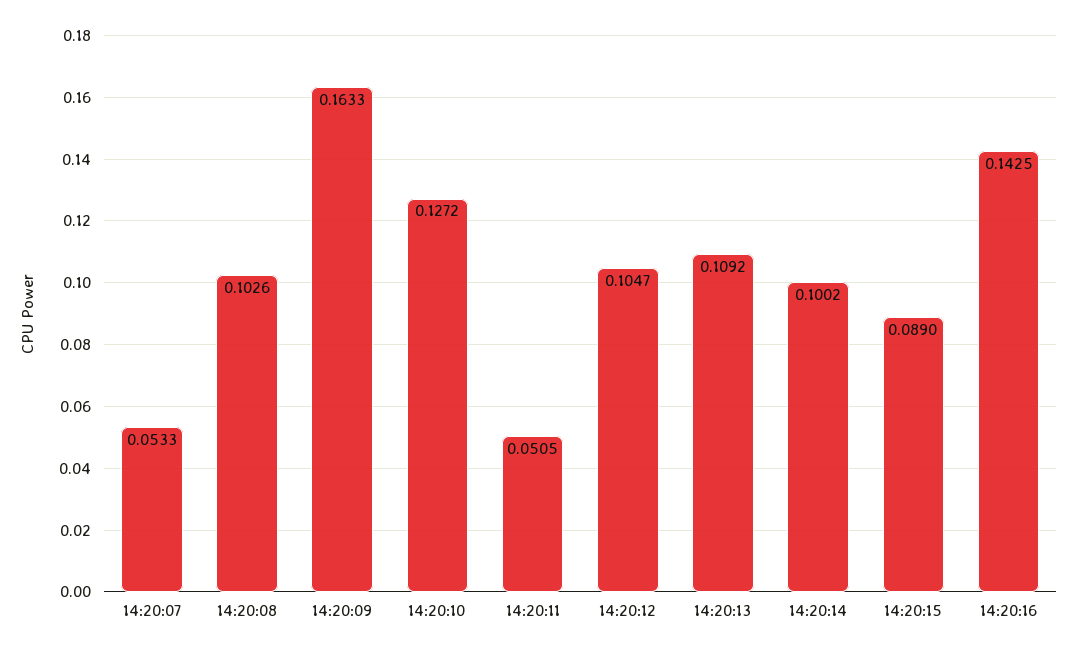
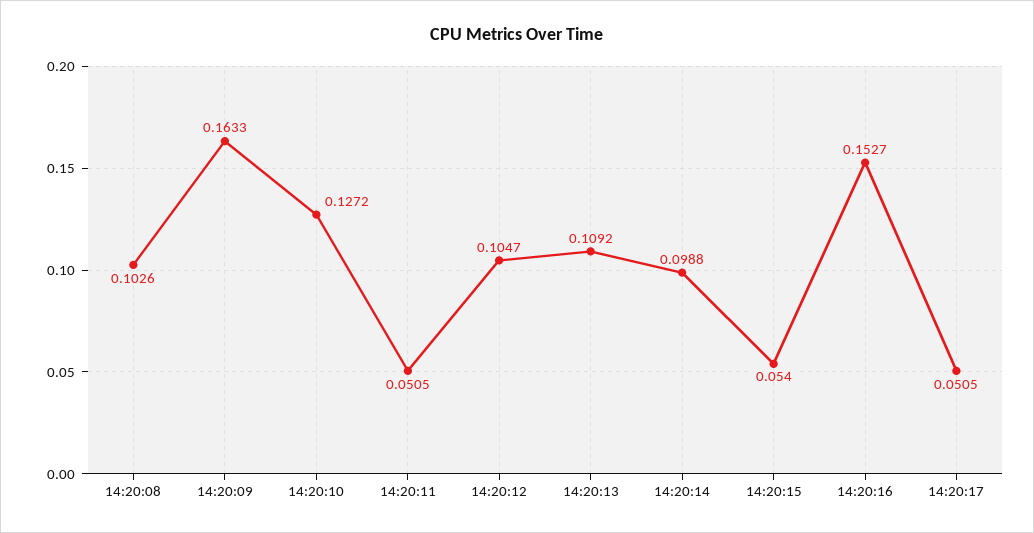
14:20:07: 0.0533 -> none
14:20:14: 0.1002 -> 0.0988
14:20:15: 0.089 -> 0.054
14:20:16: 0.1425 -> 0.1527
14:20:17: none -> 0.0505

